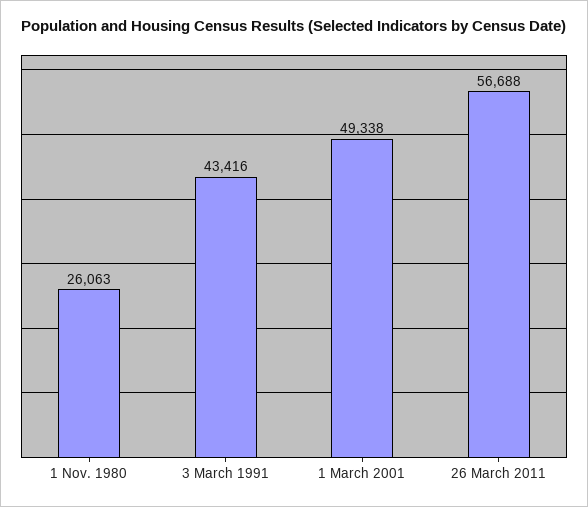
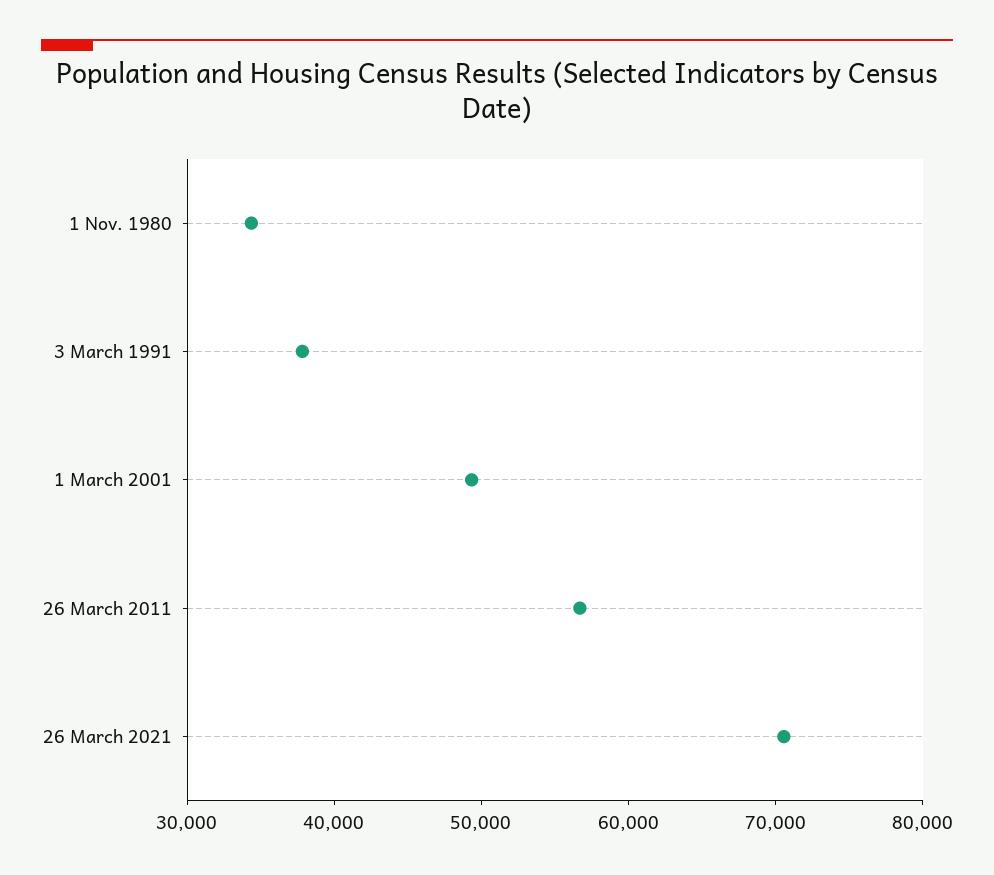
1 Nov. 1980: 26063 -> 34000
3 March 1991: 43416 -> 38000
26 March 2021: none -> 70000

